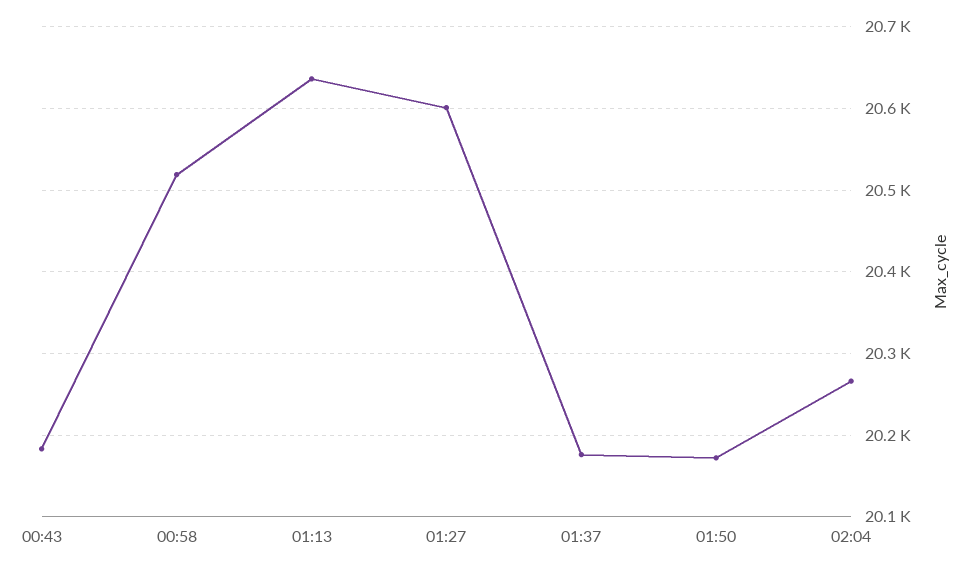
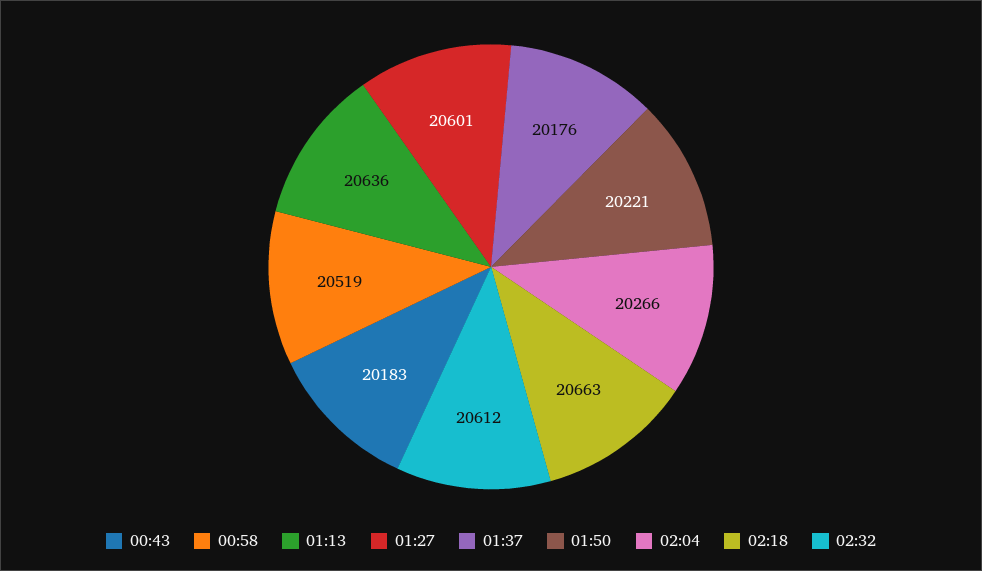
01:50: 20170 -> 20221
02:18: none -> 20663
02:32: none -> 20612

